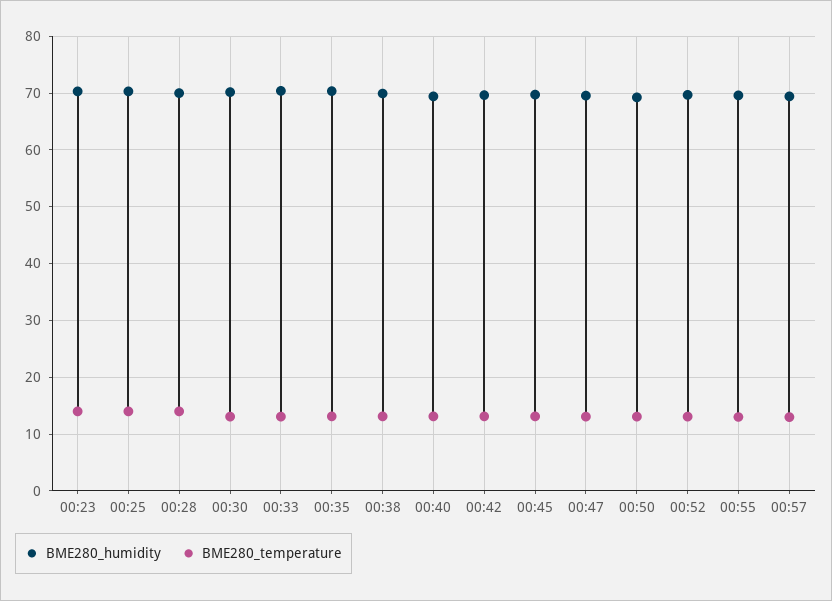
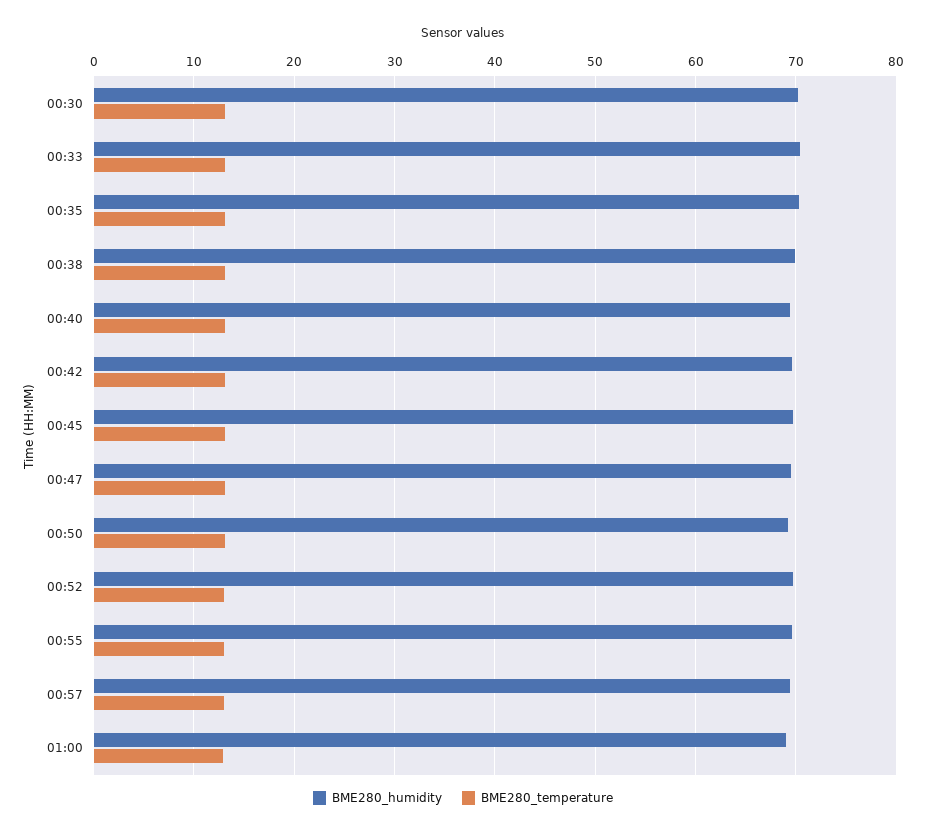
BME280_humidity, 00:23: 70 -> none
BME280_temperature, 00:23: 14 -> none
BME280_humidity, 00:25: 70 -> none
BME280_temperature, 00:25: 14 -> none
BME280_humidity, 00:28: 70 -> none
BME280_temperature, 00:28: 14 -> none
BME280_humidity, 01:00: none -> 69
BME280_temperature, 01:00: none -> 13

